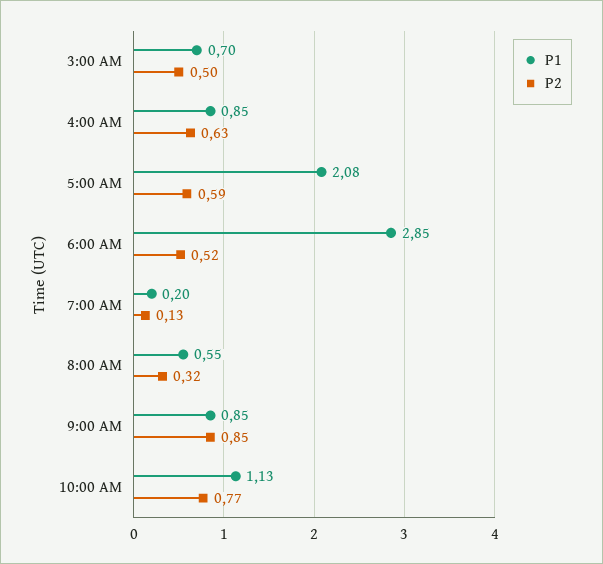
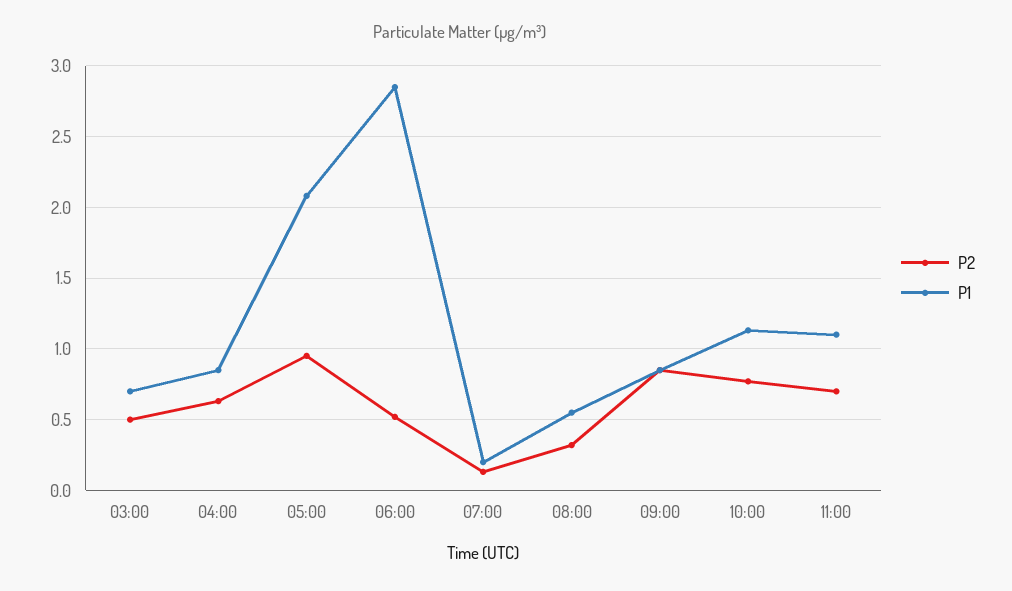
P2, 5:00 AM: 0.59 -> 0.95
P2, 11:00: none -> 0.7
P1, 11:00: none -> 1.1

